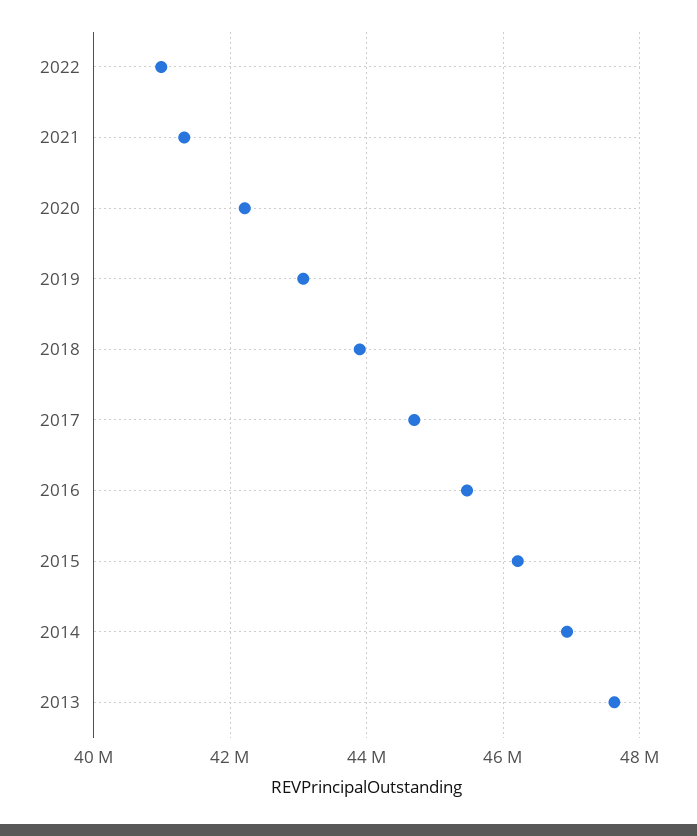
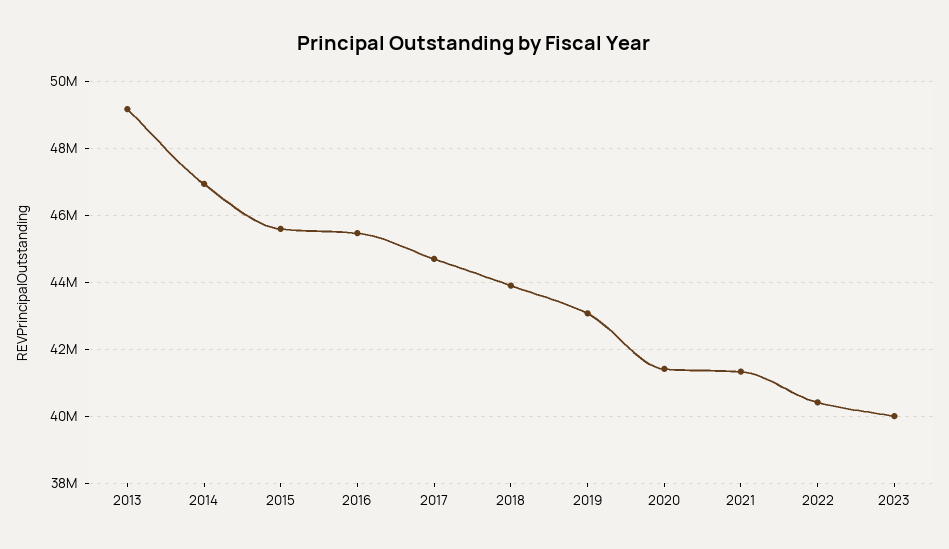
2022: 41000000 -> 40400000
2020: 42200000 -> 41400000
2015: 46200000 -> 45600000
2013: 47600000 -> 49200000
2023: none -> 40000000

